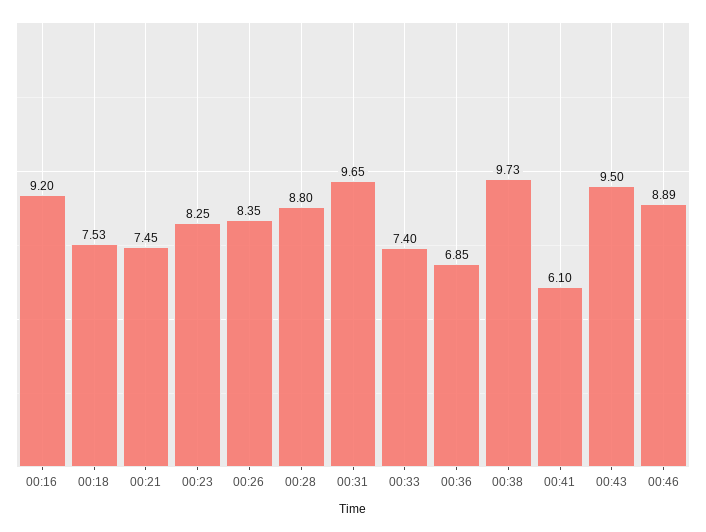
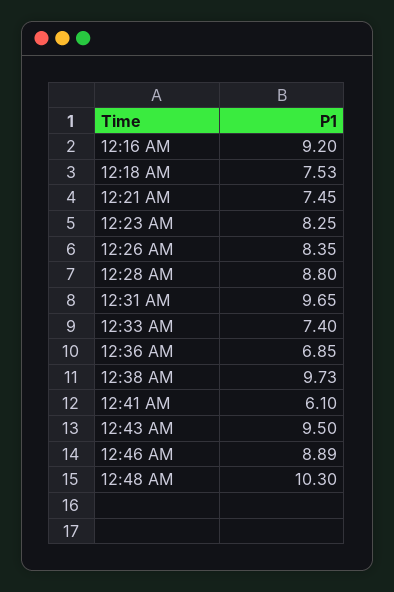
12:48 AM: none -> 10.3

